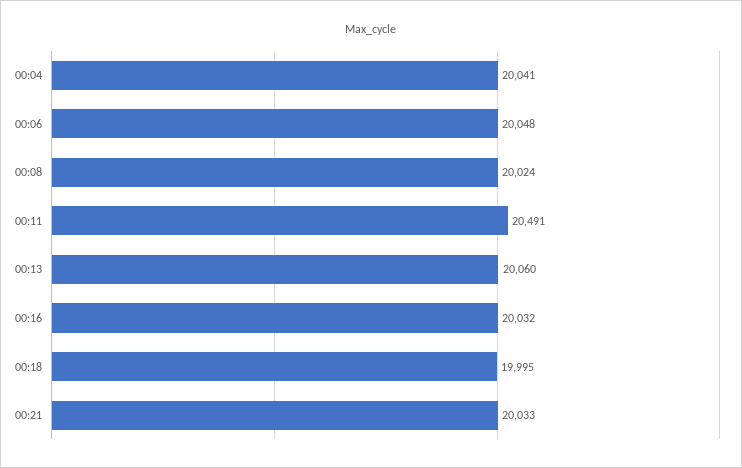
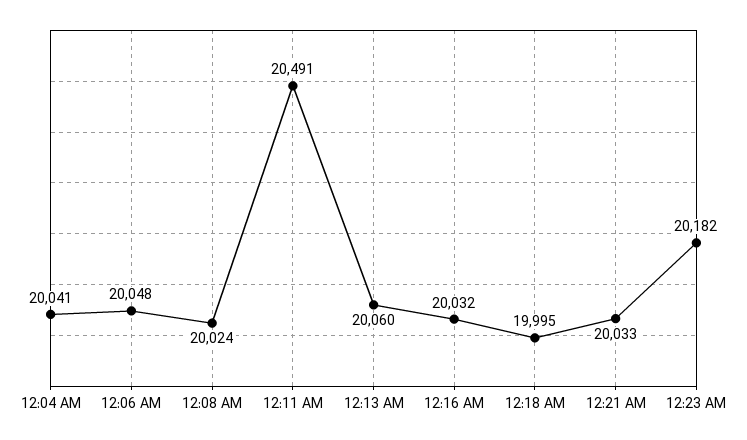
12:23 AM: none -> 20182

